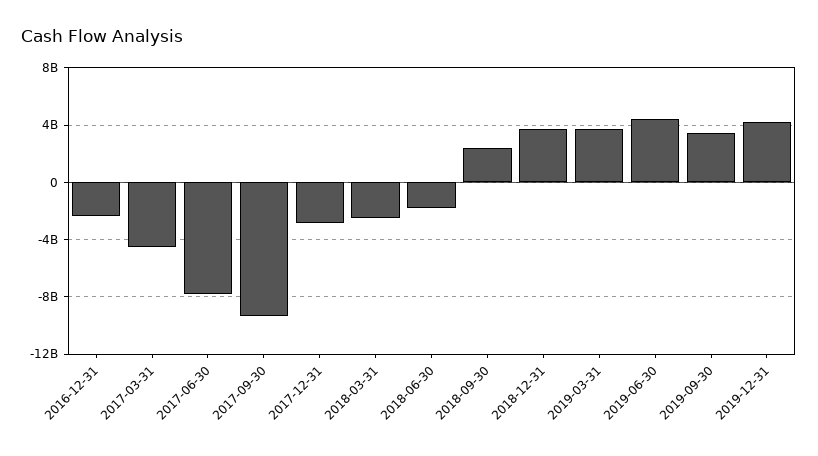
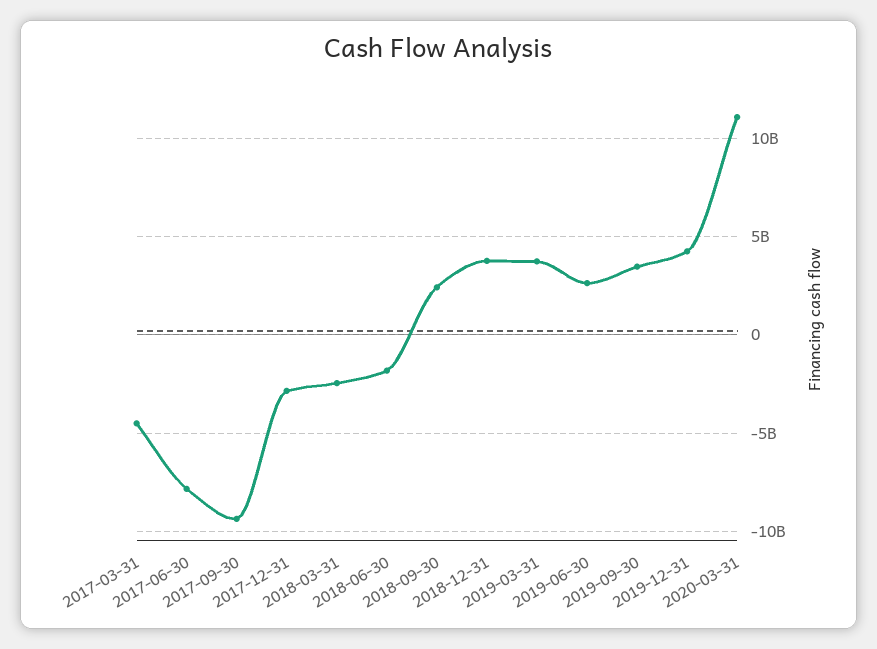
2016-12-31: -2500000000 -> none
2019-06-30: 4500000000 -> 2500000000
2020-03-31: none -> 11000000000

